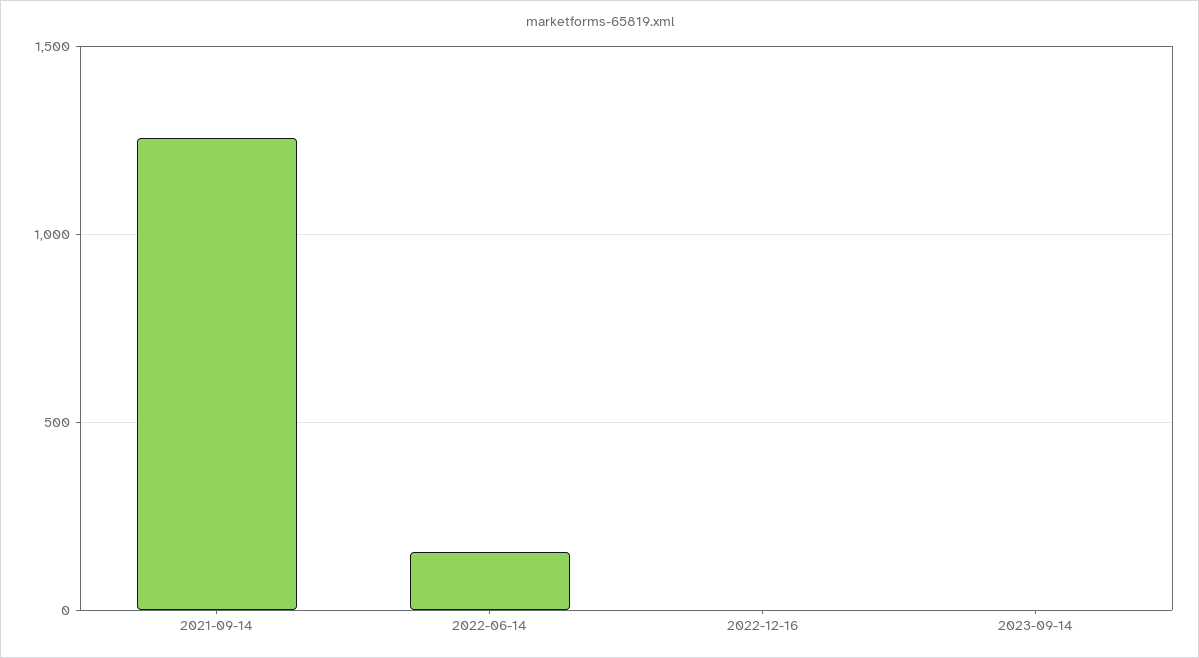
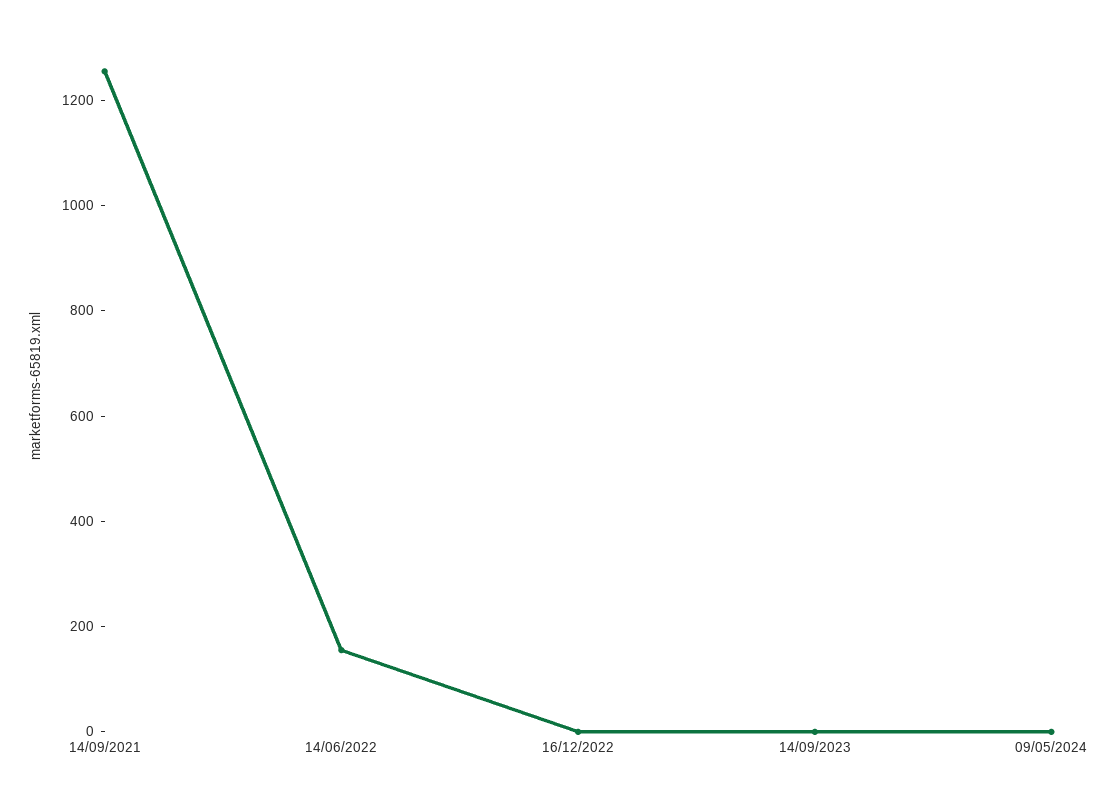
09/05/2024: none -> 0

